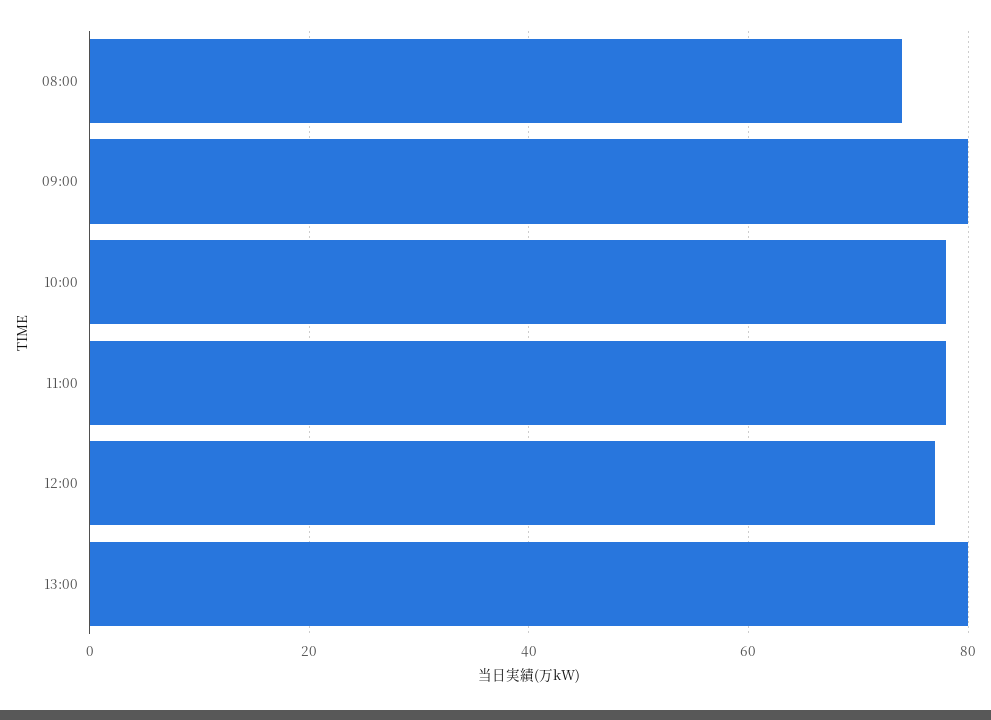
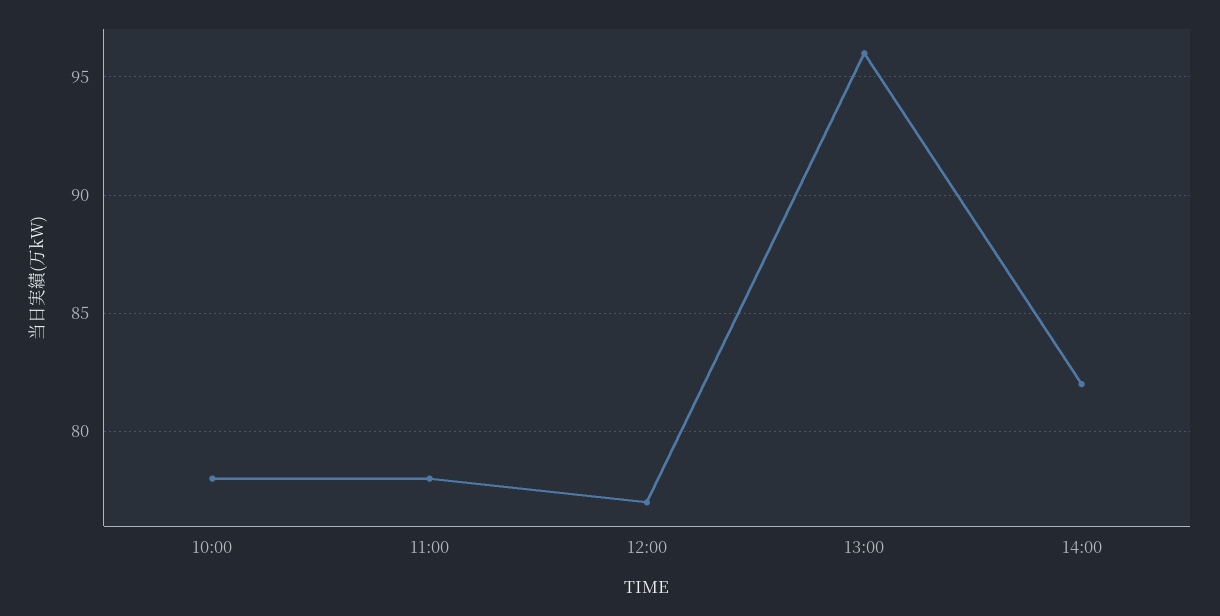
08:00: 75 -> none
09:00: 80 -> none
13:00: 80 -> 96
14:00: none -> 82

